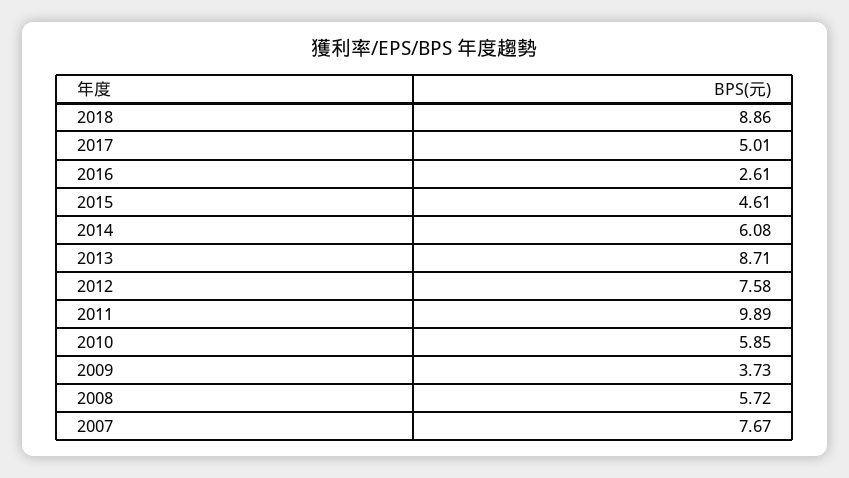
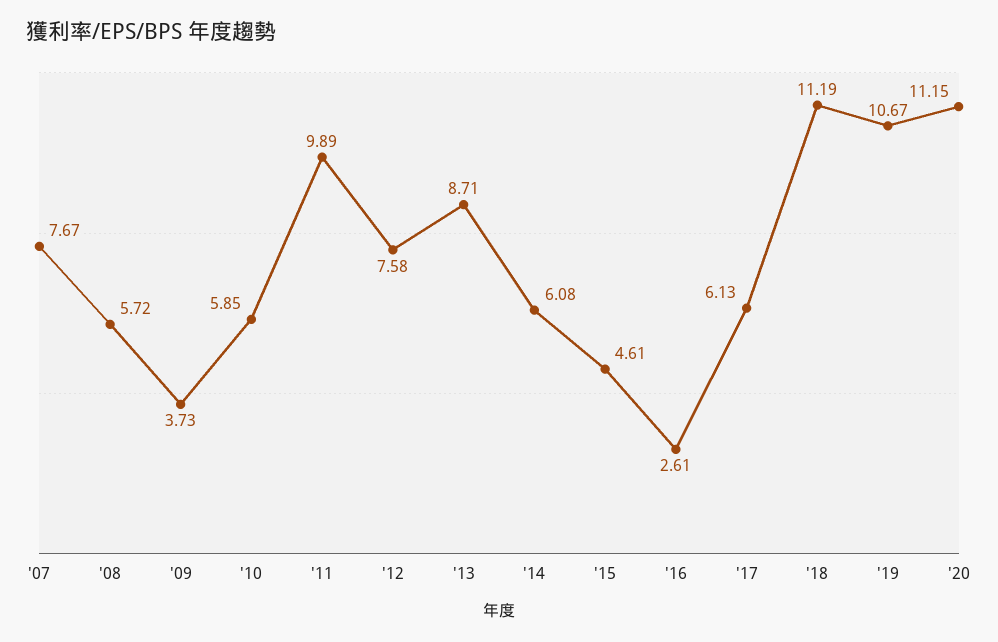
2018: 8.86 -> 11.19
2017: 5.01 -> 6.13
'19: none -> 10.67
'20: none -> 11.15

